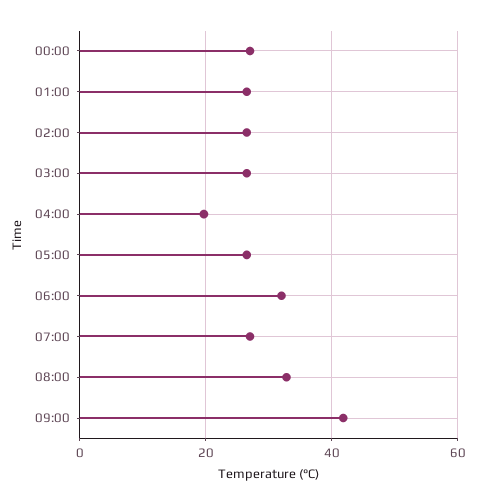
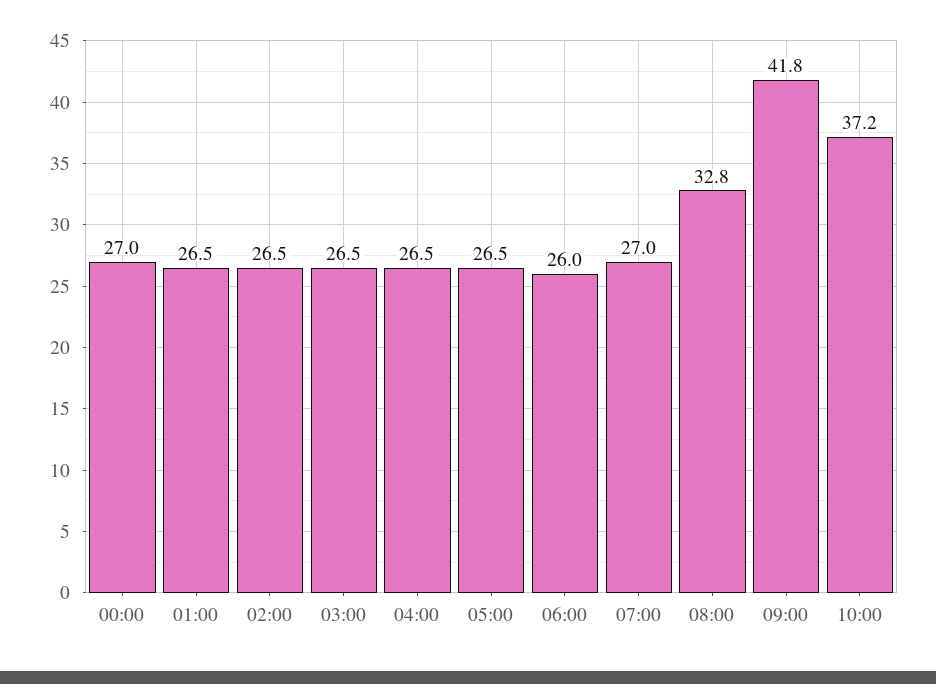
04:00: 20 -> 26.5
06:00: 32 -> 26
10:00: none -> 37.2

